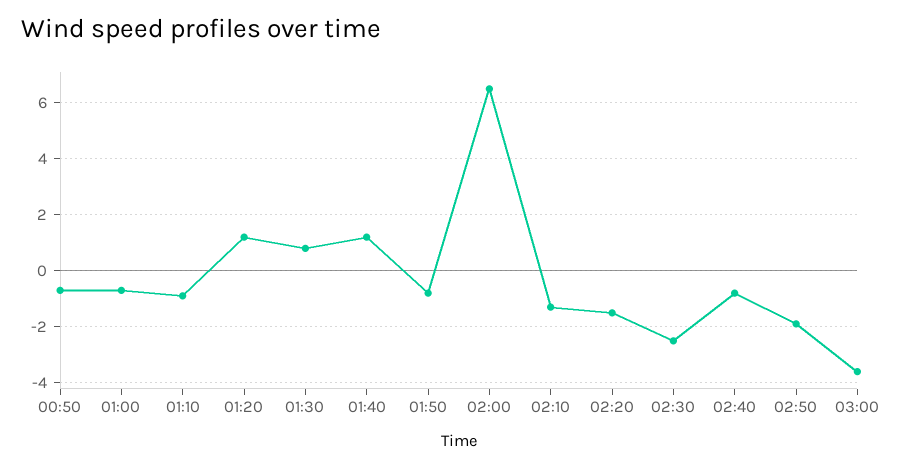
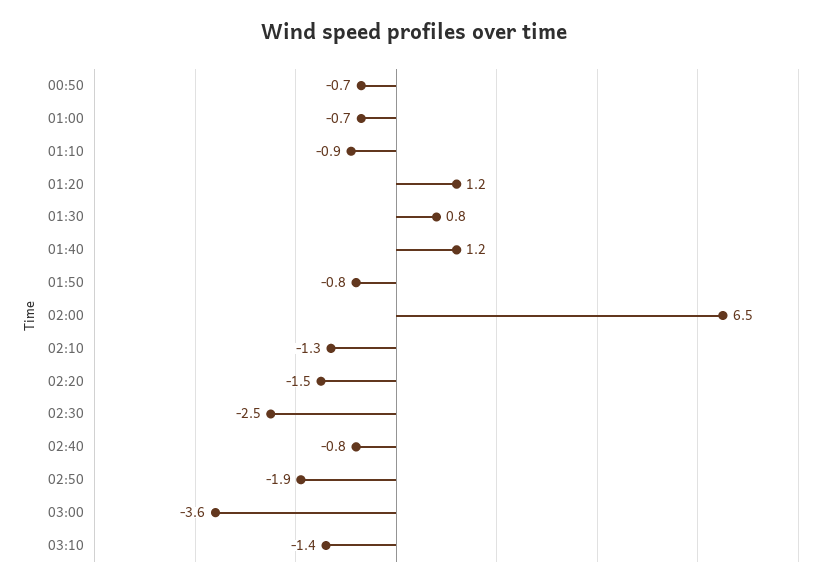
03:10: none -> -1.4

